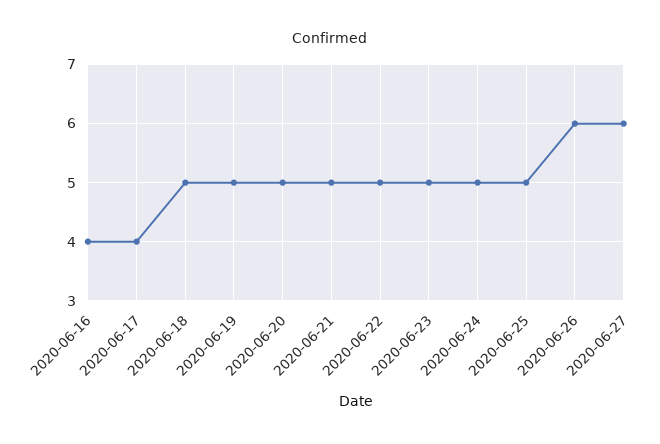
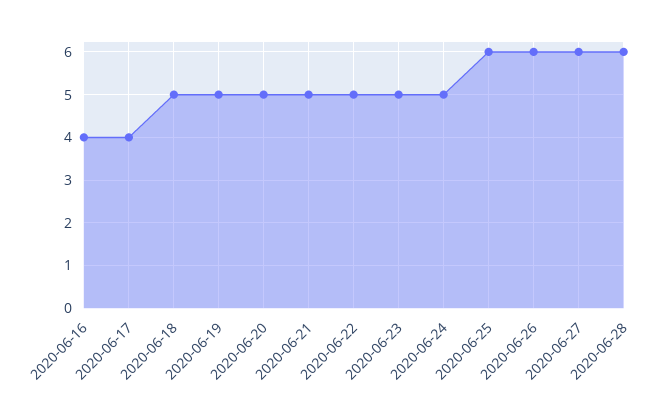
2020-06-25: 5 -> 6
2020-06-28: none -> 6

